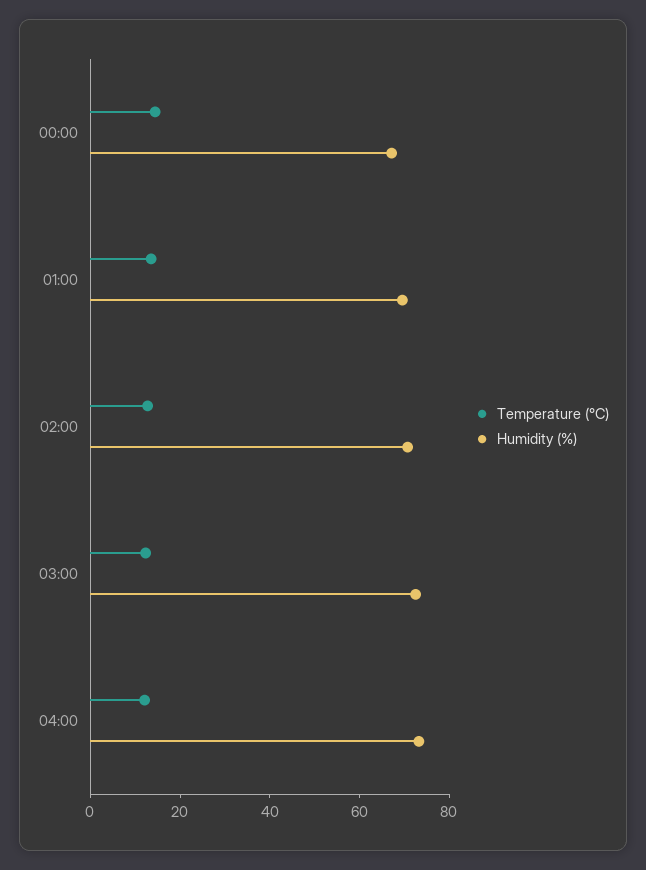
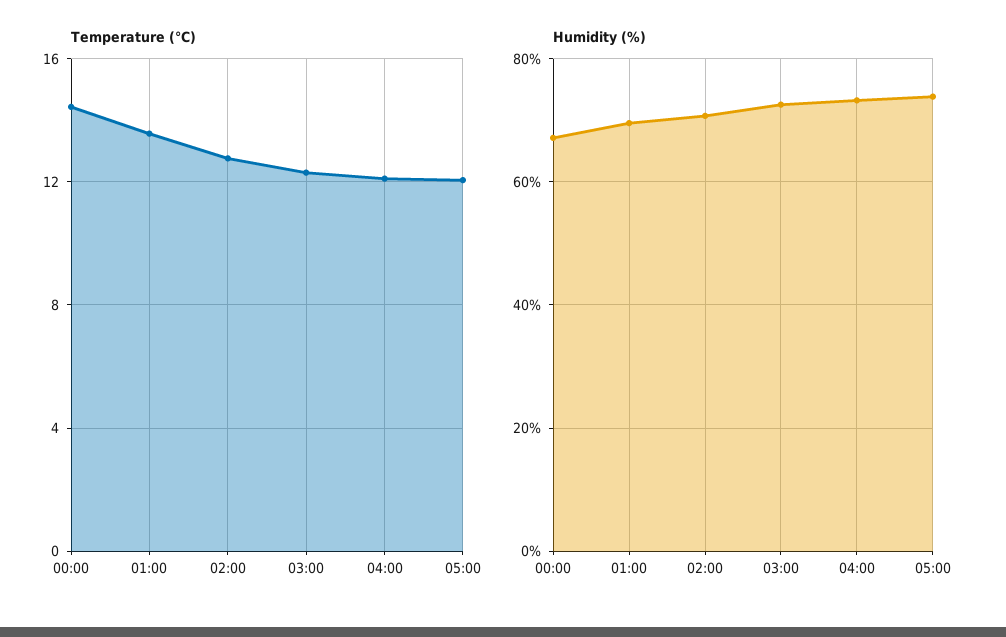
Temperature (°C), 05:00: none -> 12
Humidity (%), 05:00: none -> 74

